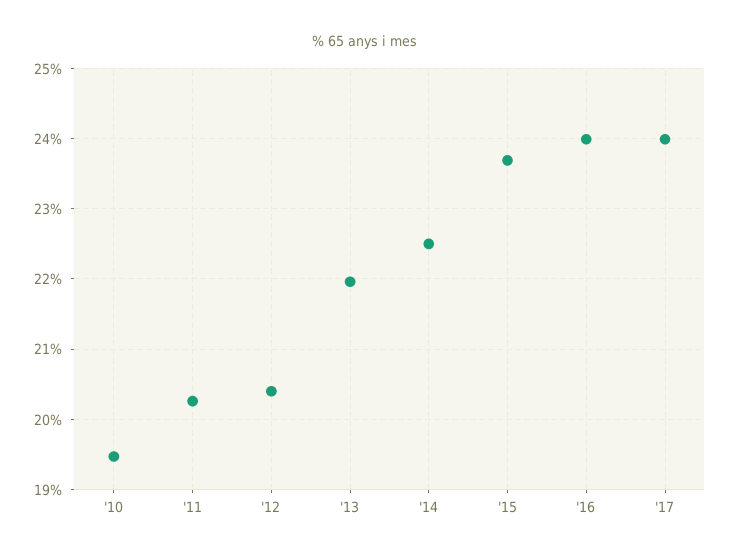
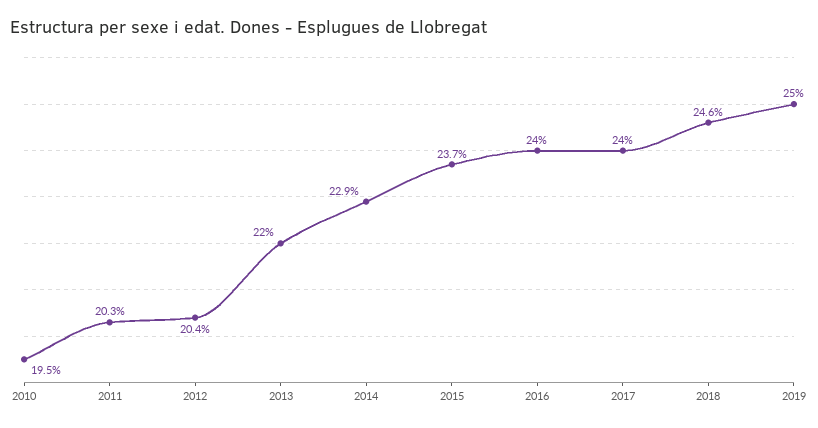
'14: 22.5 -> 22.9
2018: none -> 24.6
2019: none -> 25

